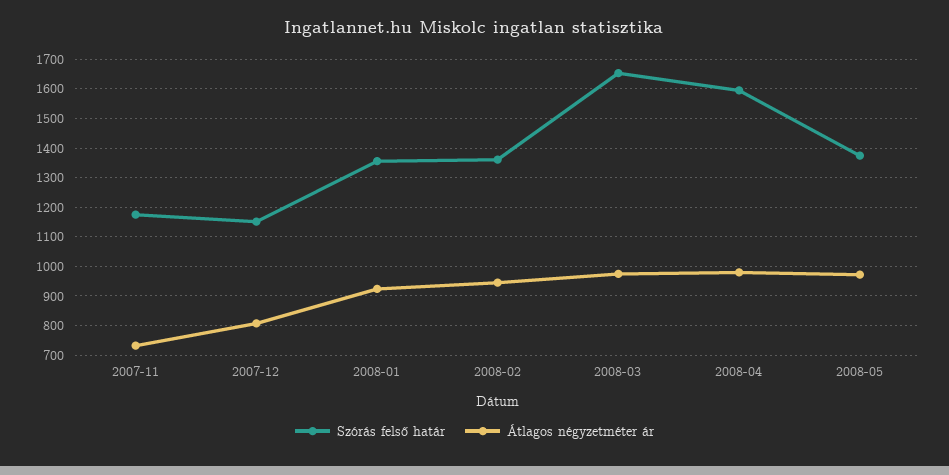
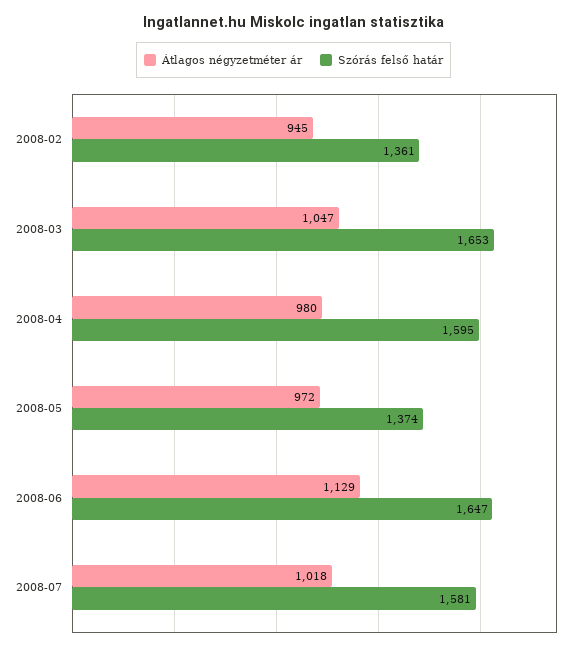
Szórás felső határ, 2007-11: 1175 -> none
Átlagos négyzetméter ár, 2007-11: 725 -> none
Szórás felső határ, 2007-12: 1150 -> none
Átlagos négyzetméter ár, 2007-12: 800 -> none
Szórás felső határ, 2008-01: 1350 -> none
Átlagos négyzetméter ár, 2008-01: 925 -> none
Átlagos négyzetméter ár, 2008-03: 975 -> 1047
Átlagos négyzetméter ár, 2008-06: none -> 1129
Szórás felső határ, 2008-06: none -> 1647
Átlagos négyzetméter ár, 2008-07: none -> 1018
Szórás felső határ, 2008-07: none -> 1581

